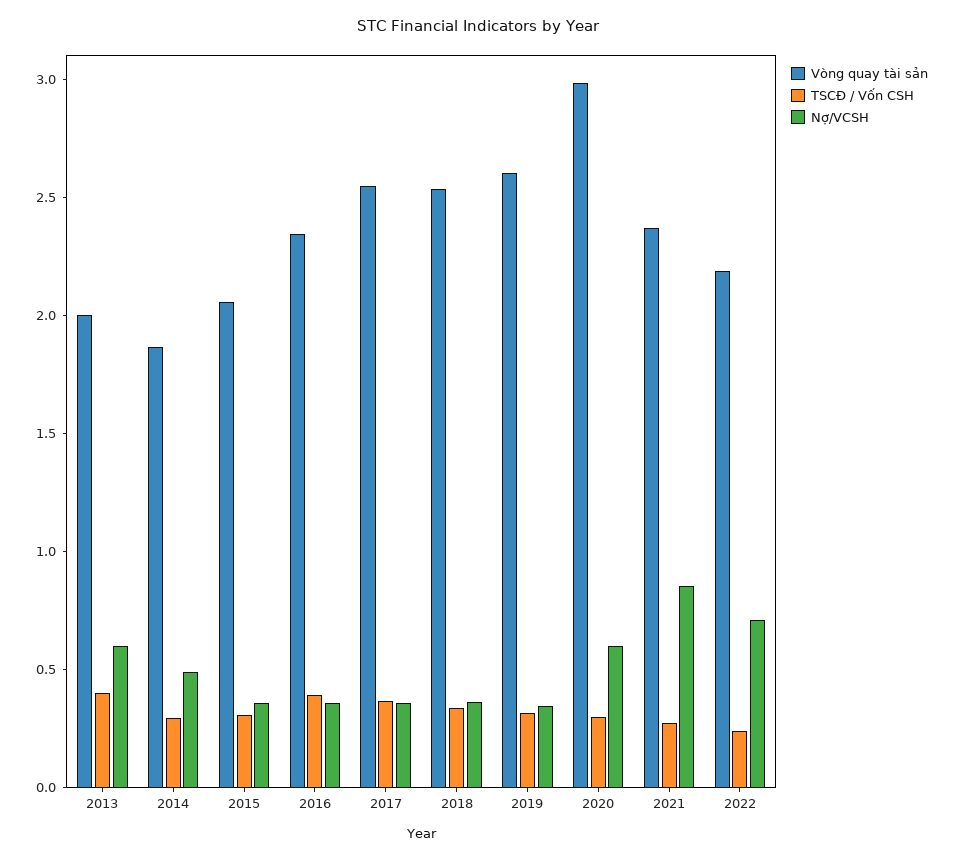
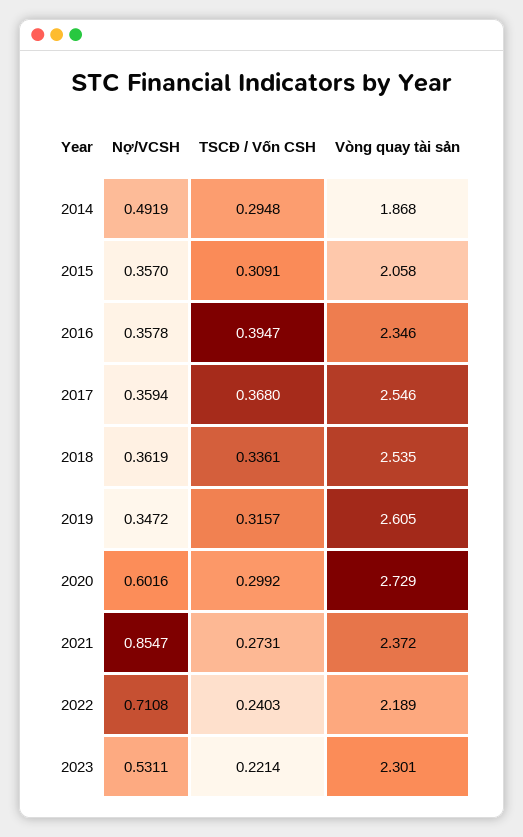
Vòng quay tài sản, 2013: 2 -> none
TSCĐ / Vốn CSH, 2013: 0.4 -> none
Nợ/VCSH, 2013: 0.6 -> none
Vòng quay tài sản, 2020: 3 -> 2.729
Nợ/VCSH, 2023: none -> 0.5311
TSCĐ / Vốn CSH, 2023: none -> 0.2214
Vòng quay tài sản, 2023: none -> 2.301

